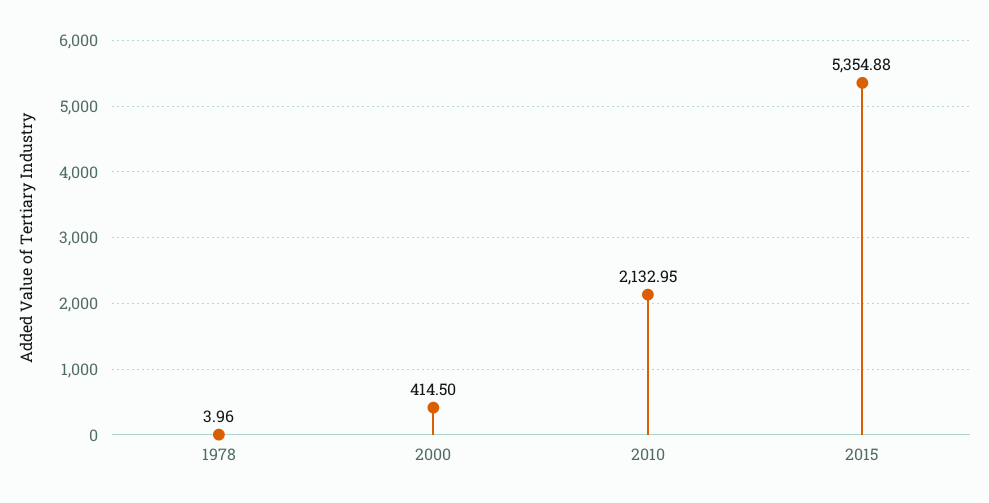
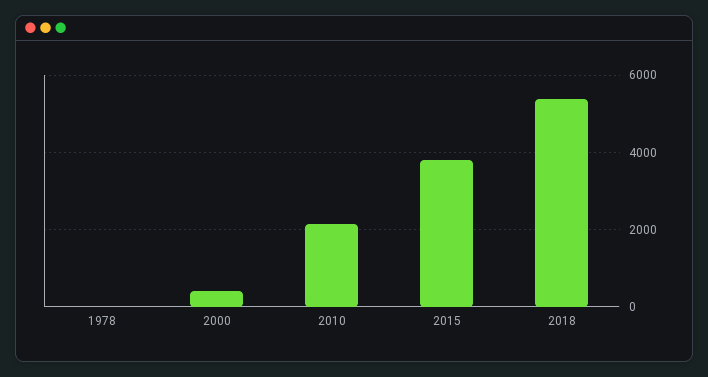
2015: 5354.88 -> 3800
2018: none -> 5400

